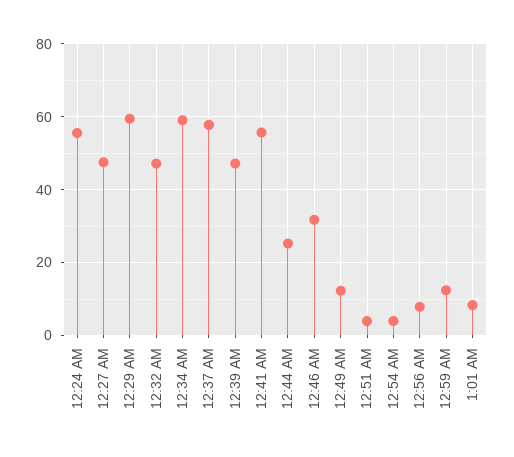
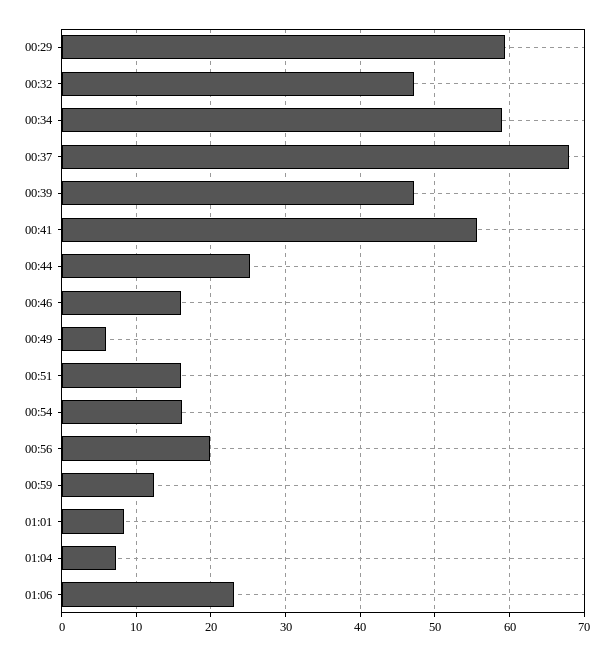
12:24 AM: 56 -> none
12:27 AM: 48 -> none
12:37 AM: 58 -> 68
12:46 AM: 32 -> 16
12:49 AM: 12 -> 6
12:51 AM: 4 -> 16
12:54 AM: 4 -> 16
12:56 AM: 8 -> 20
01:04: none -> 7
01:06: none -> 23

